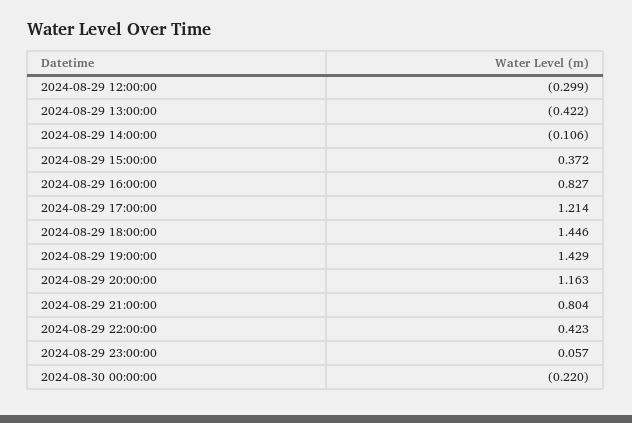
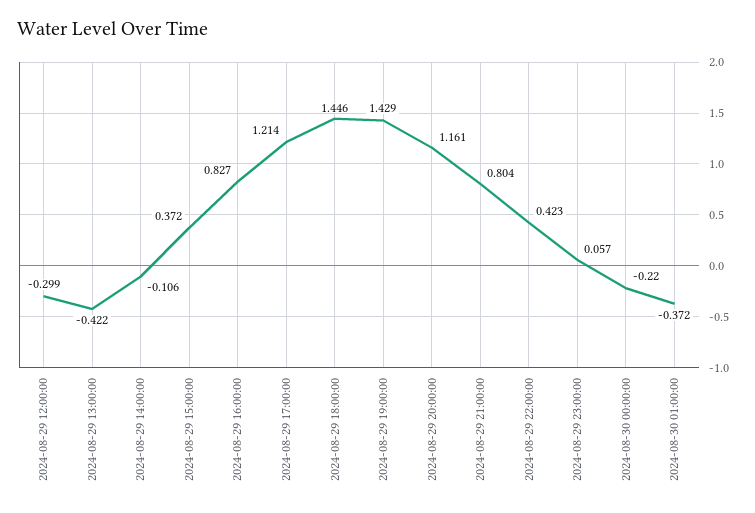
2024-08-29 20:00:00: 1.163 -> 1.161
2024-08-30 01:00:00: none -> -0.372

